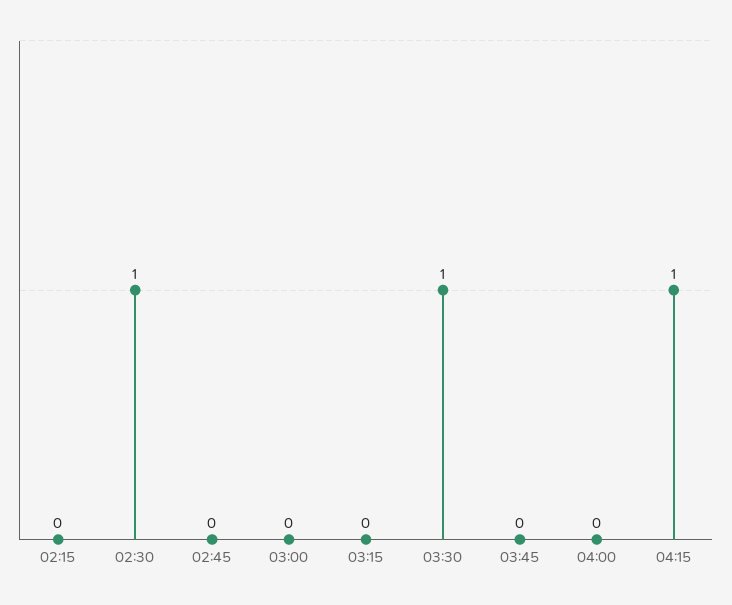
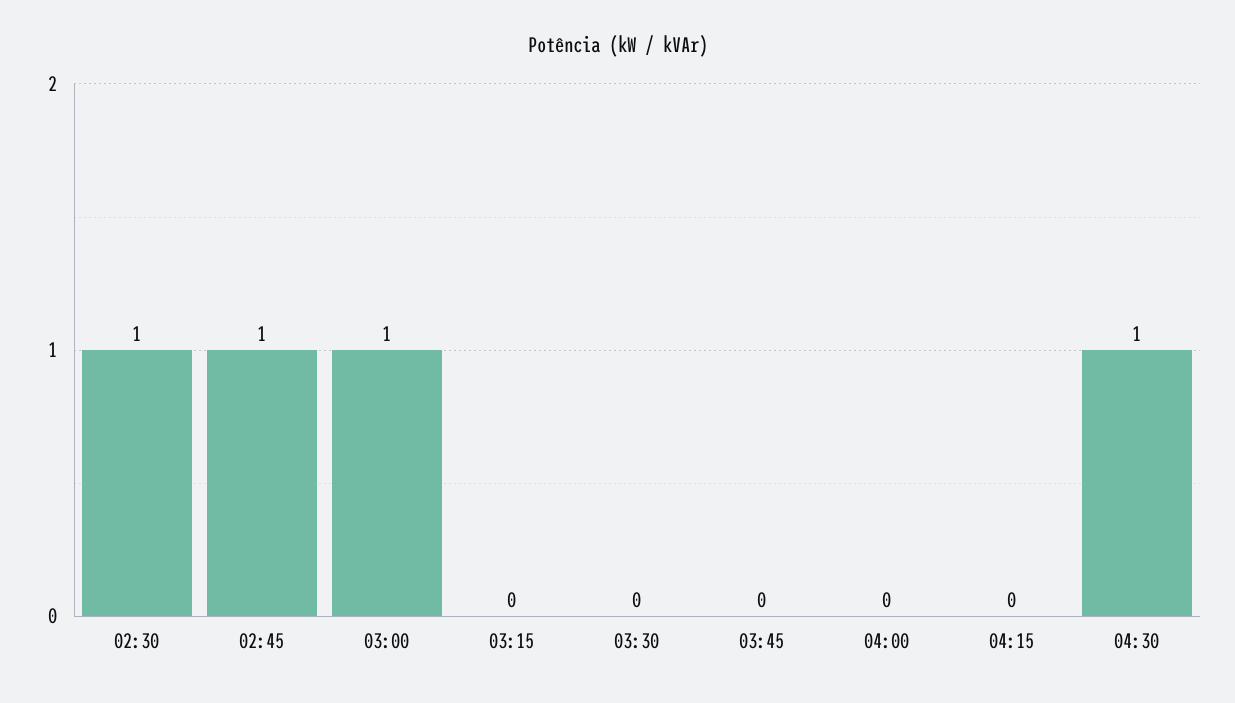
02:15: 0 -> none
02:45: 0 -> 1
03:00: 0 -> 1
03:30: 1 -> 0
04:15: 1 -> 0
04:30: none -> 1

